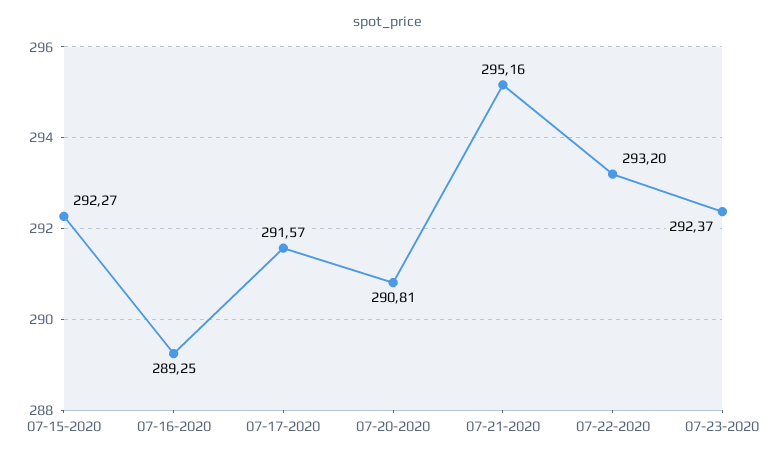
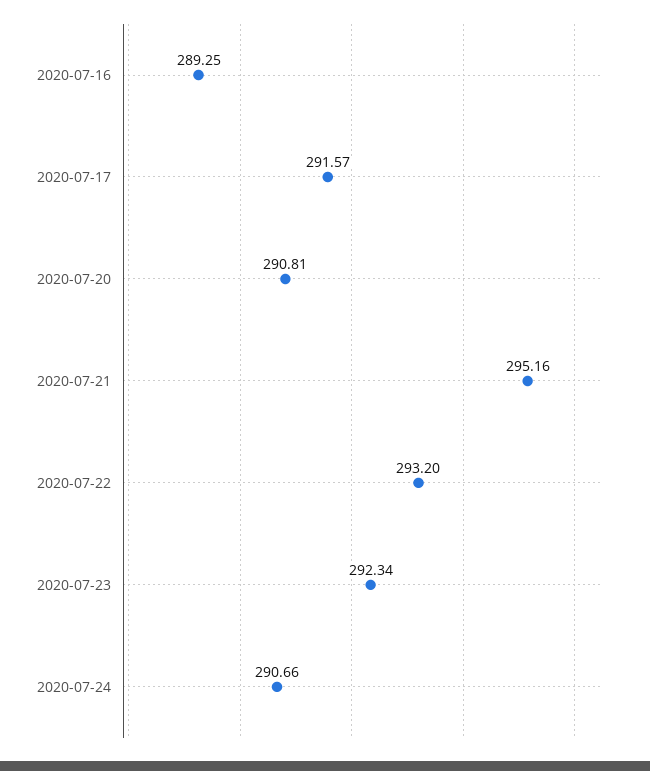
07-15-2020: 292.27 -> none
07-23-2020: 292.37 -> 292.34
2020-07-24: none -> 290.66

